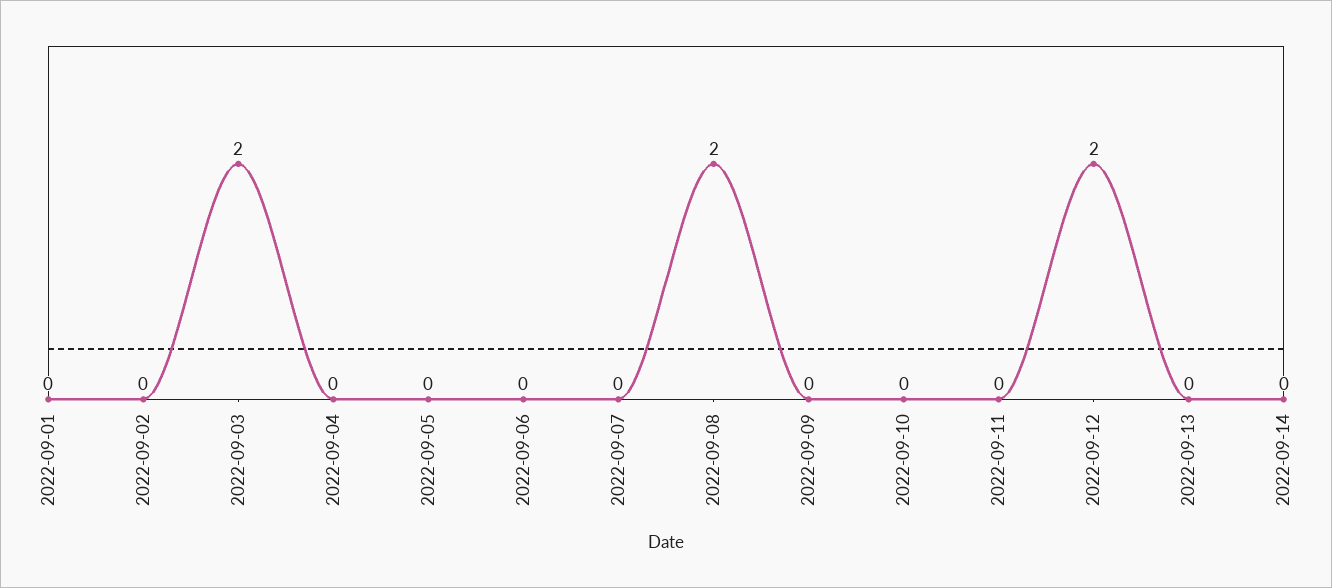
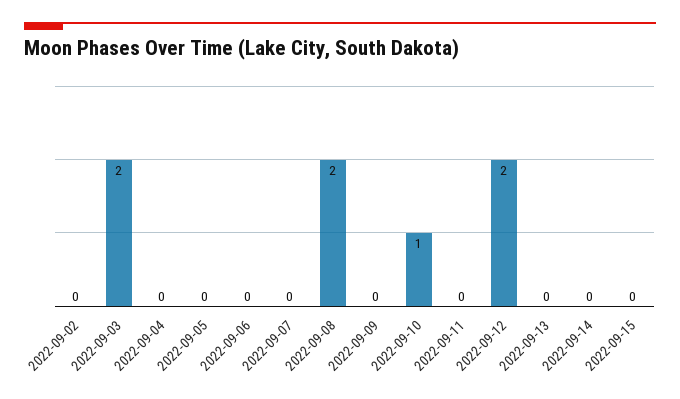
2022-09-01: 0 -> none
2022-09-10: 0 -> 1
2022-09-15: none -> 0

